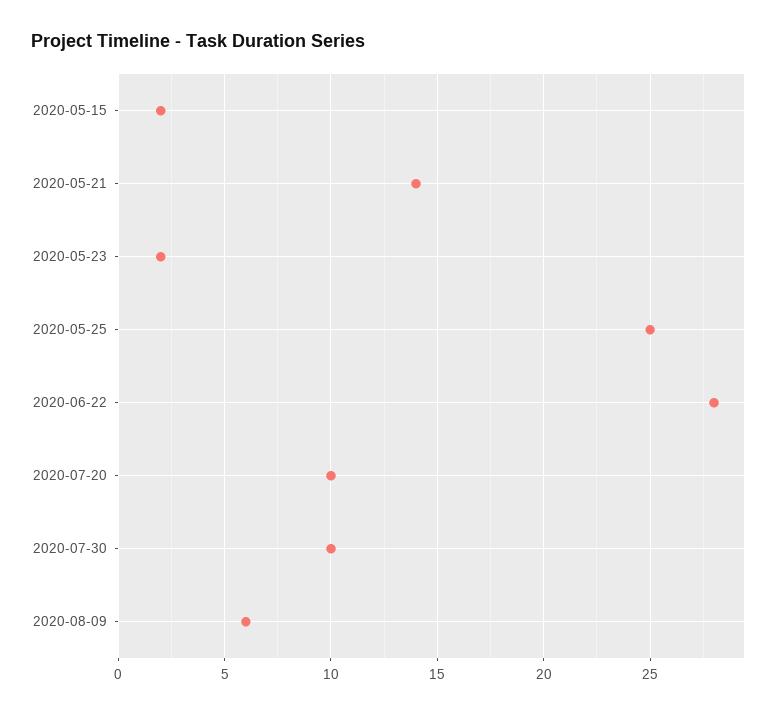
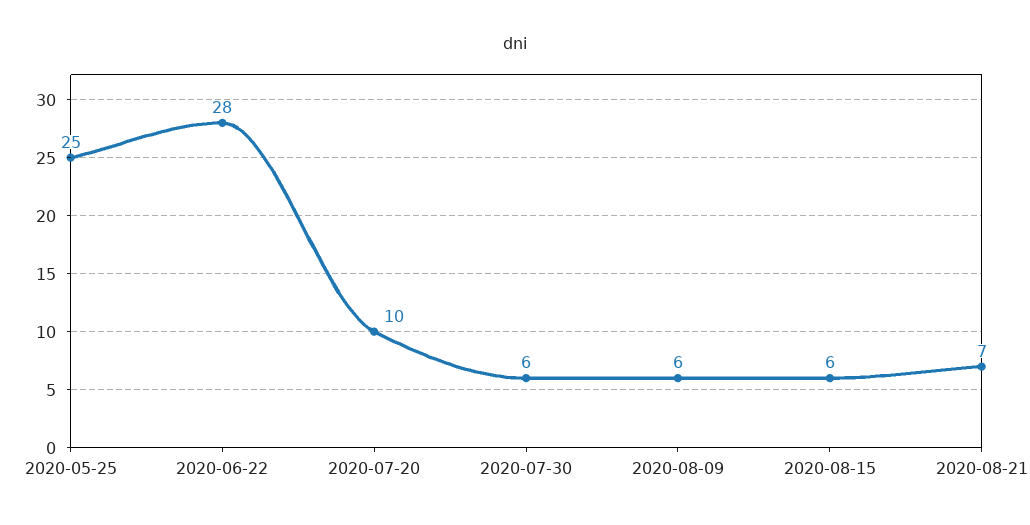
2020-05-15: 2 -> none
2020-05-21: 14 -> none
2020-05-23: 2 -> none
2020-07-30: 10 -> 6
2020-08-15: none -> 6
2020-08-21: none -> 7

